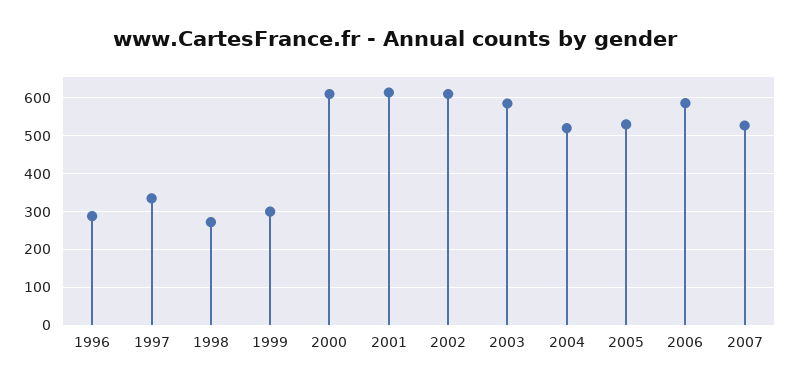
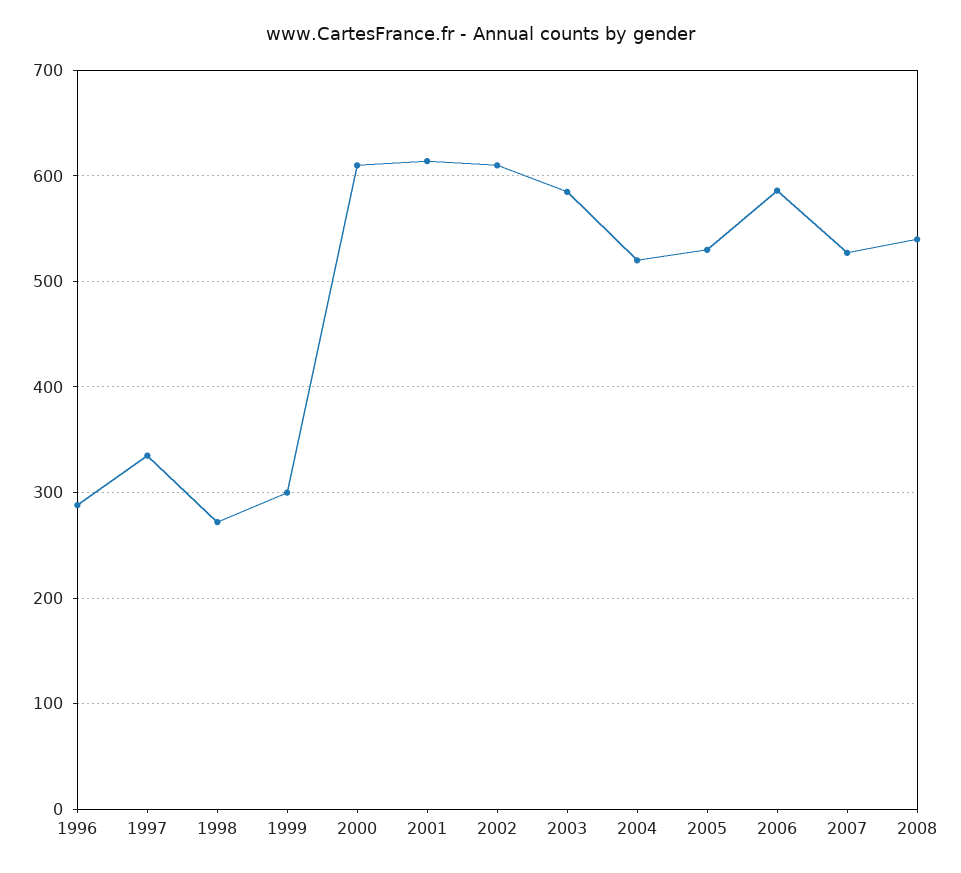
2008: none -> 540

